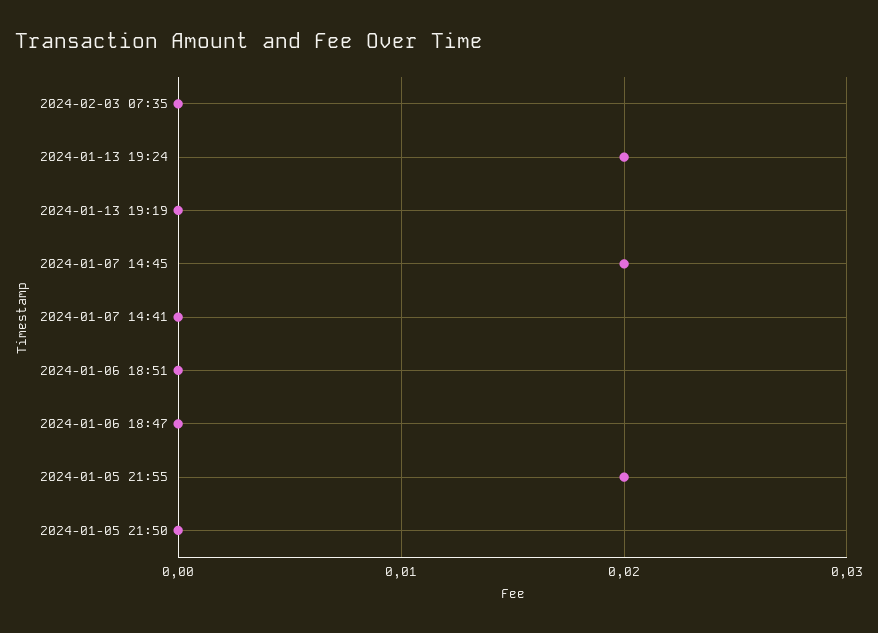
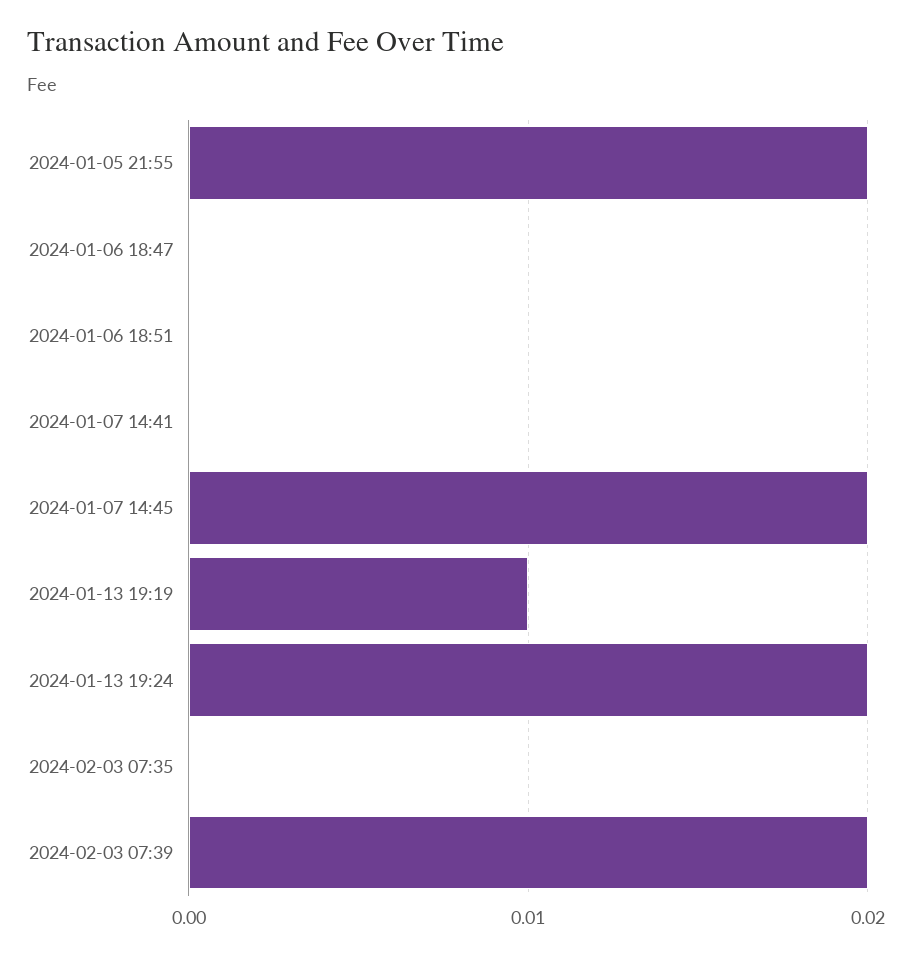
2024-01-13 19:19: 0 -> 0.01
2024-01-05 21:50: 0 -> none
2024-02-03 07:39: none -> 0.02

